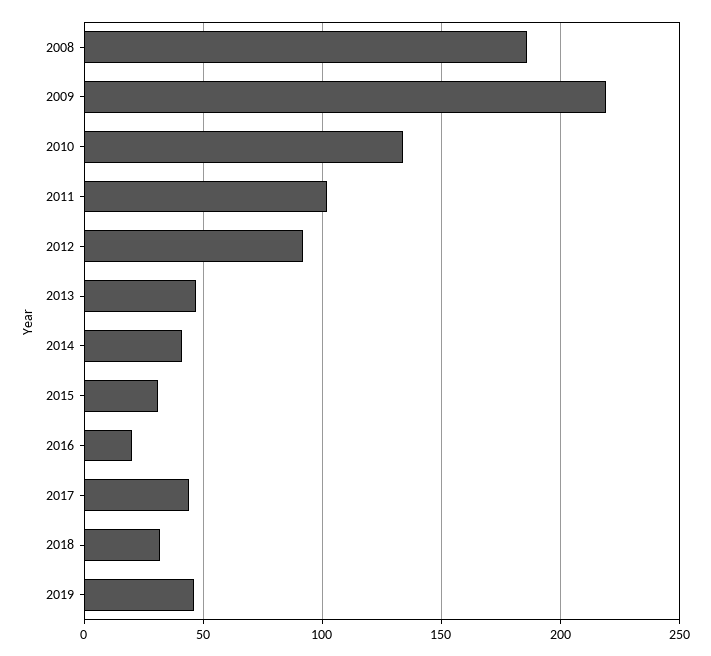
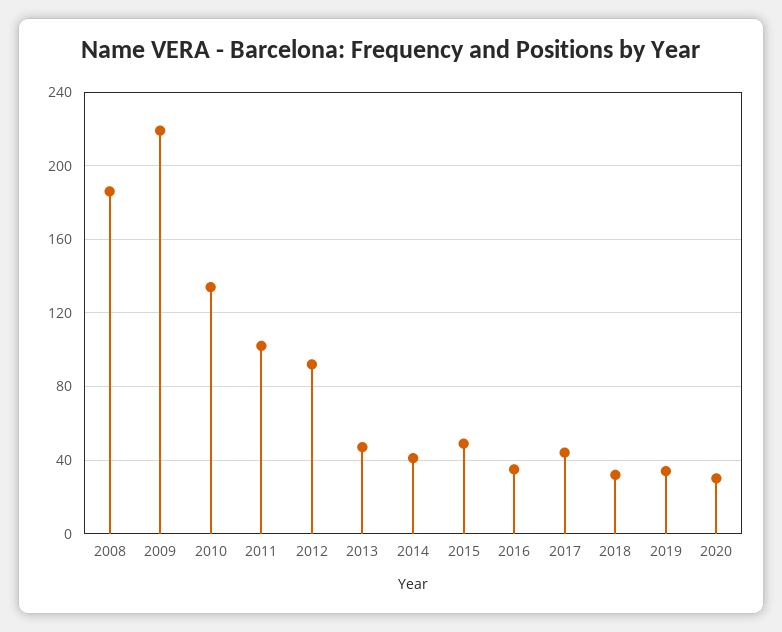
2015: 30 -> 50
2016: 20 -> 35
2019: 45 -> 35
2020: none -> 30

